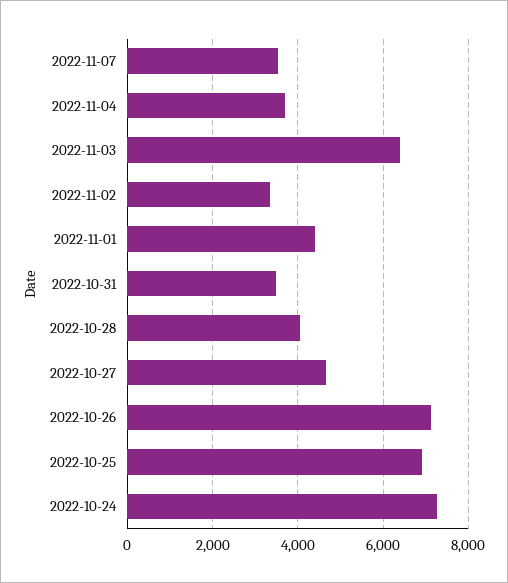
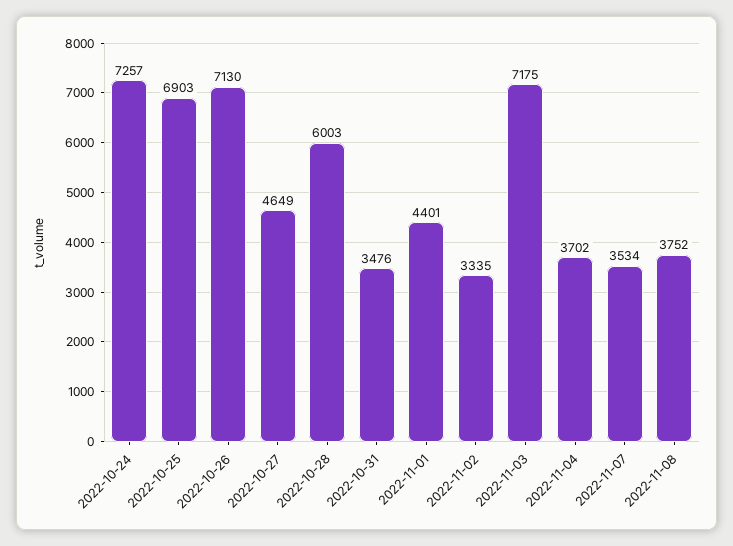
2022-11-03: 6400 -> 7175
2022-10-28: 4000 -> 6003
2022-11-08: none -> 3752

